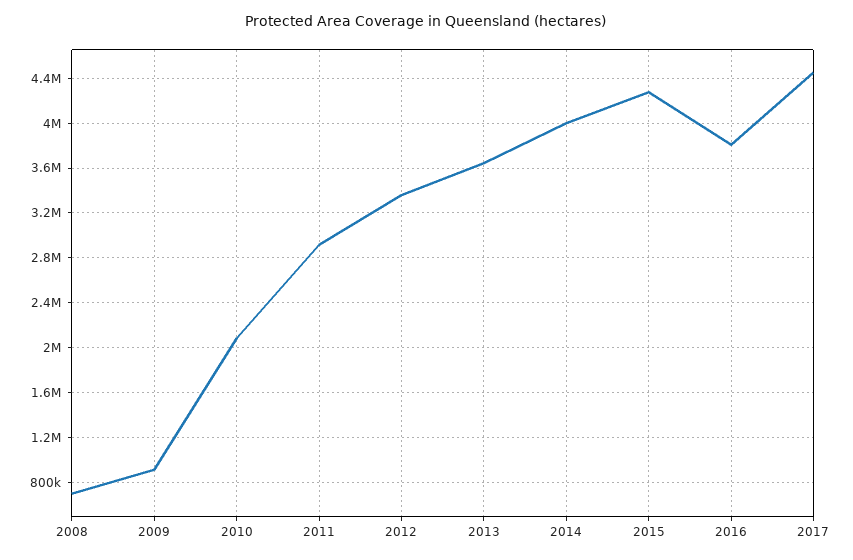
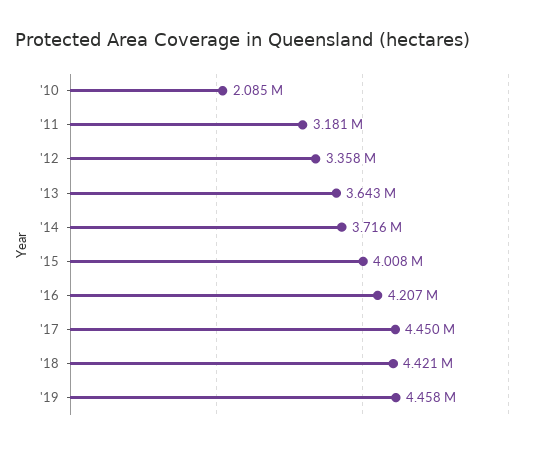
2008: 700000 -> none
2009: 900000 -> none
2011: 2900000 -> 3181000
2014: 4000000 -> 3716000
2015: 4300000 -> 4008000
2016: 3800000 -> 4207000
'18: none -> 4421000
'19: none -> 4458000

